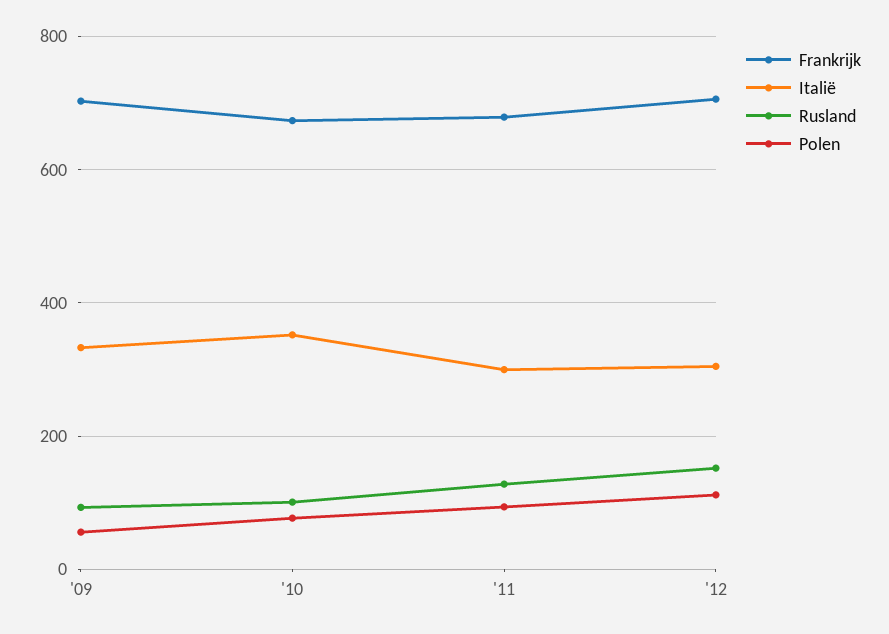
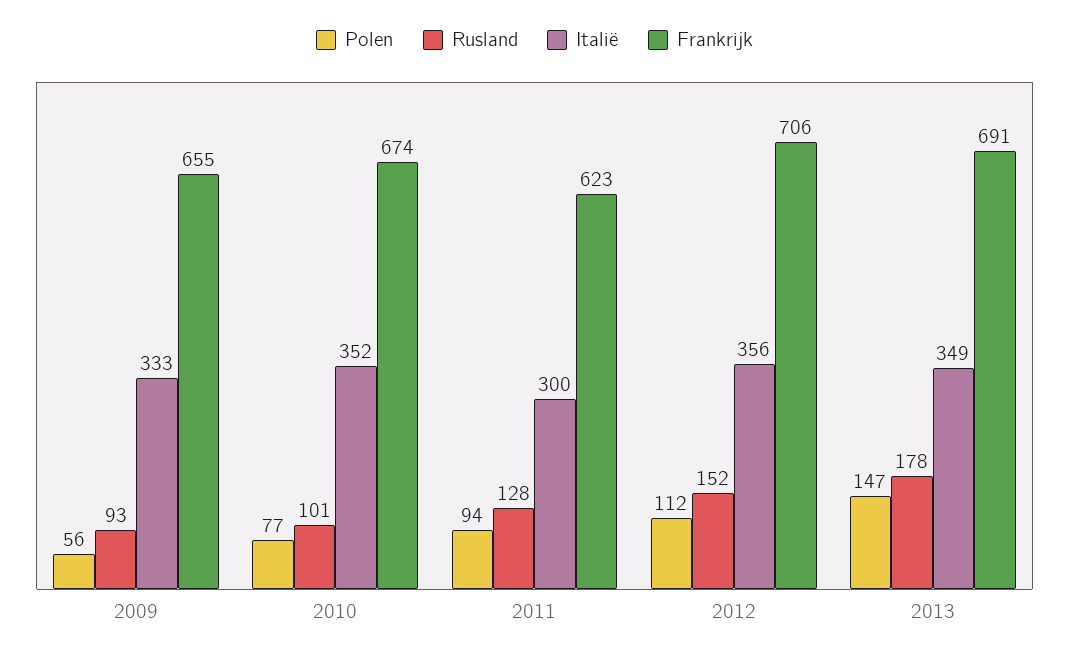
Frankrijk, '09: 700 -> 655
Frankrijk, '11: 680 -> 623
Italië, '12: 300 -> 356
Polen, 2013: none -> 147
Rusland, 2013: none -> 178
Italië, 2013: none -> 349
Frankrijk, 2013: none -> 691

